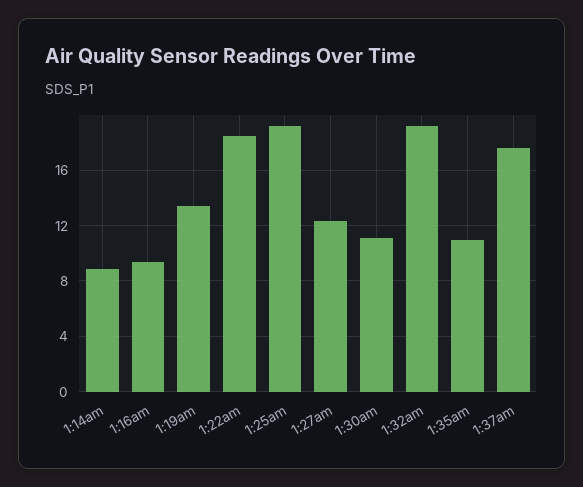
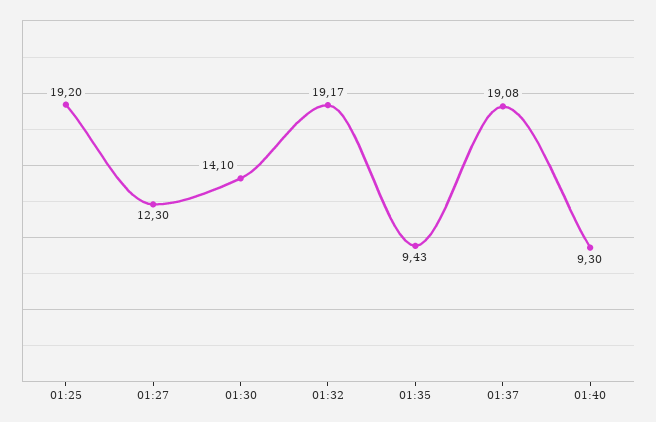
1:14am: 9 -> none
1:16am: 9.5 -> none
1:19am: 13.5 -> none
1:22am: 18.5 -> none
1:30am: 11 -> 14.1
1:35am: 11 -> 9.43
1:37am: 17.5 -> 19.08
01:40: none -> 9.3

